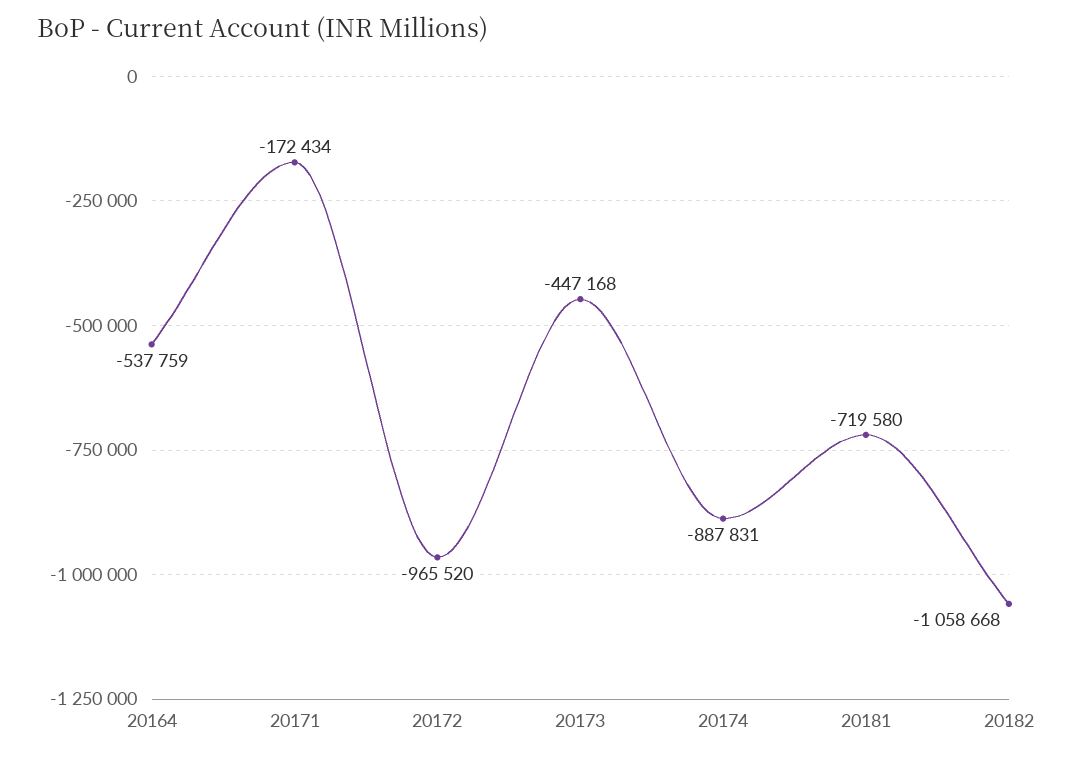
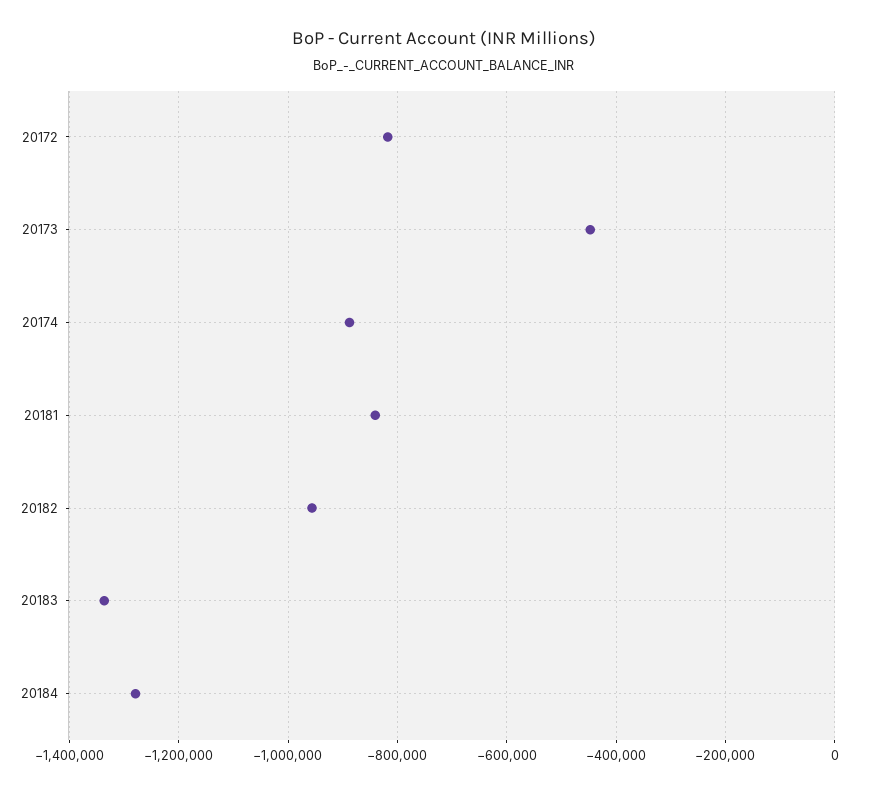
20164: -537759 -> none
20171: -172434 -> none
20172: -965520 -> -820000
20181: -719580 -> -840000
20182: -1058668 -> -960000
20183: none -> -1340000
20184: none -> -1280000

